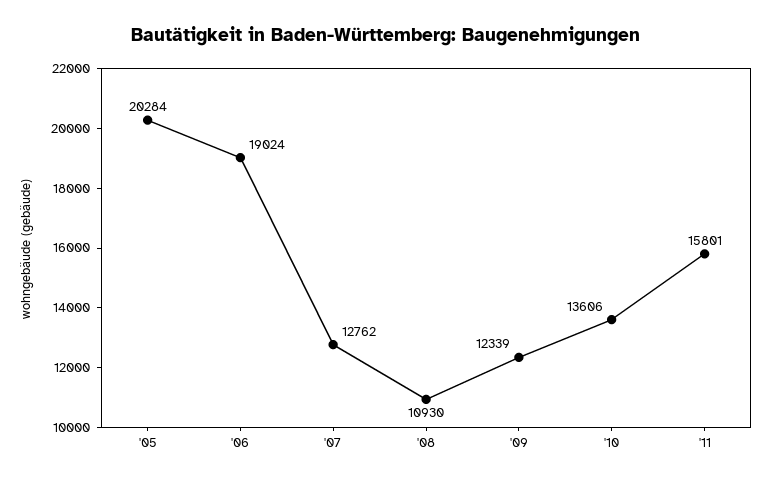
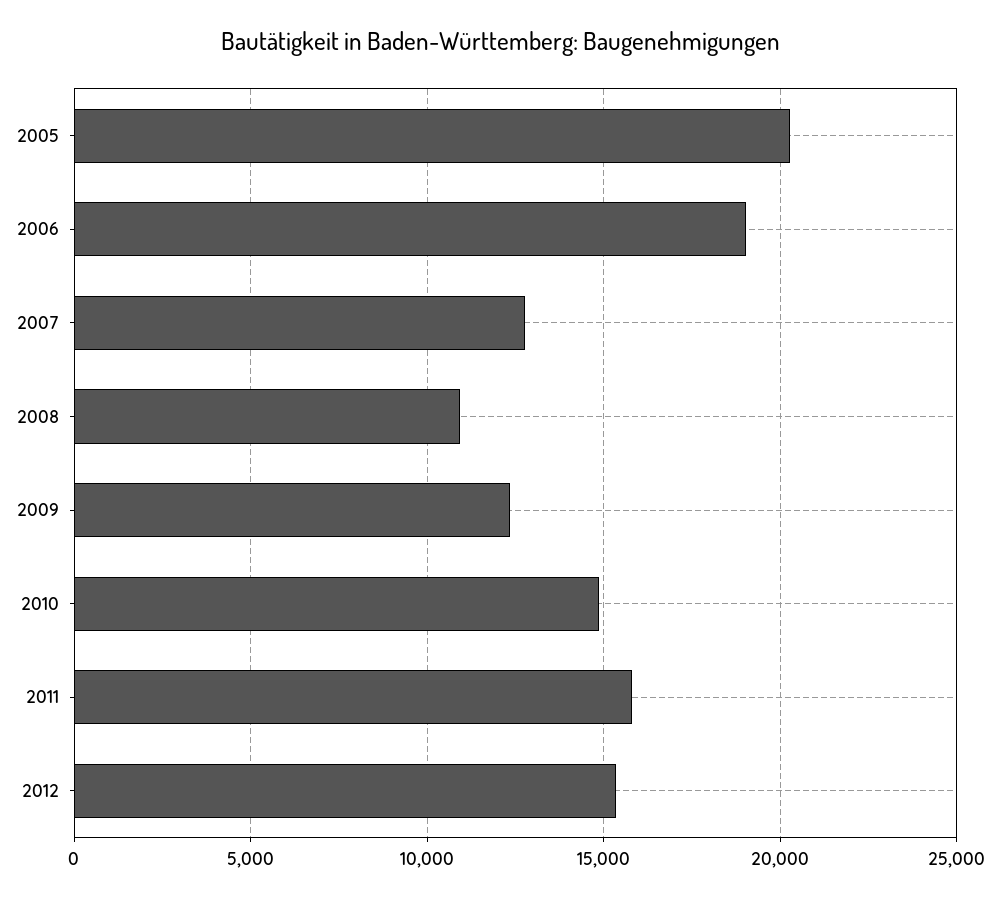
'10: 13606 -> 15000
2012: none -> 15500

